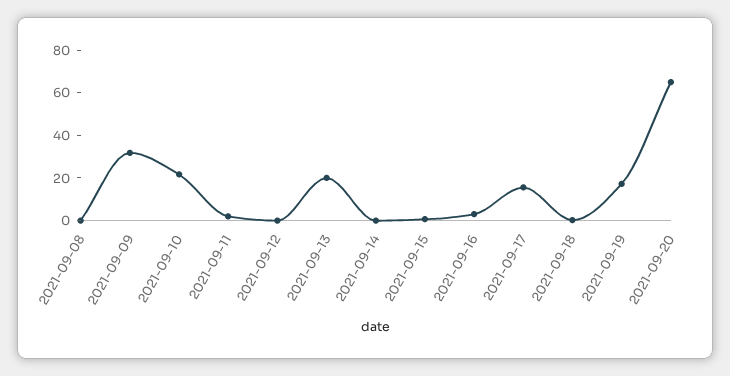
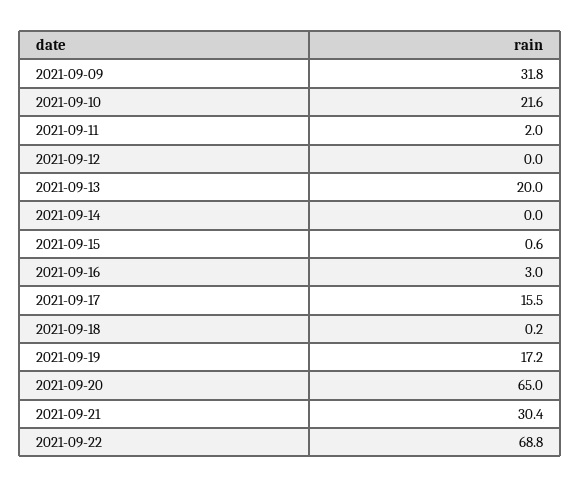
2021-09-08: 0 -> none
2021-09-21: none -> 30.4
2021-09-22: none -> 68.8

